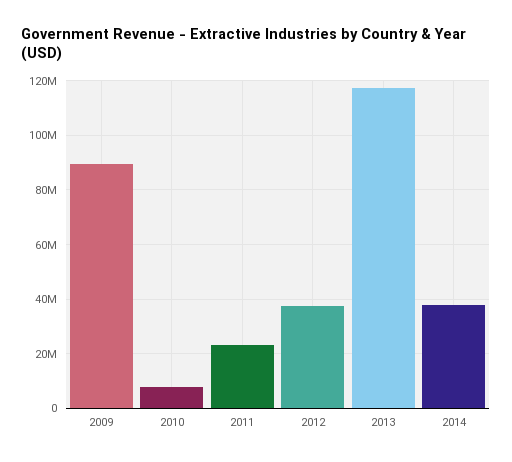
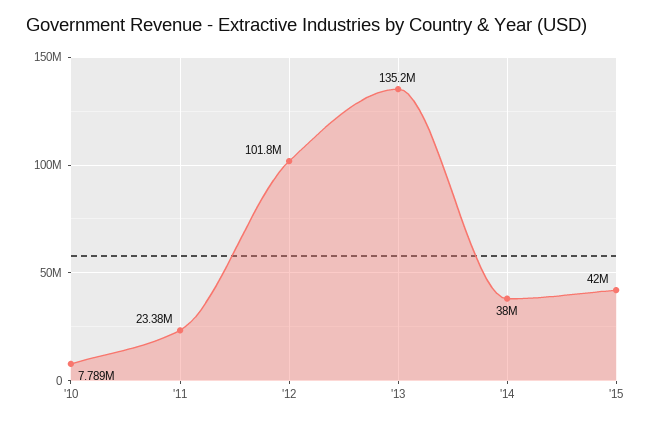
2009: 90000000 -> none
2012: 37500000 -> 101800000
2013: 117500000 -> 135200000
'15: none -> 42000000

